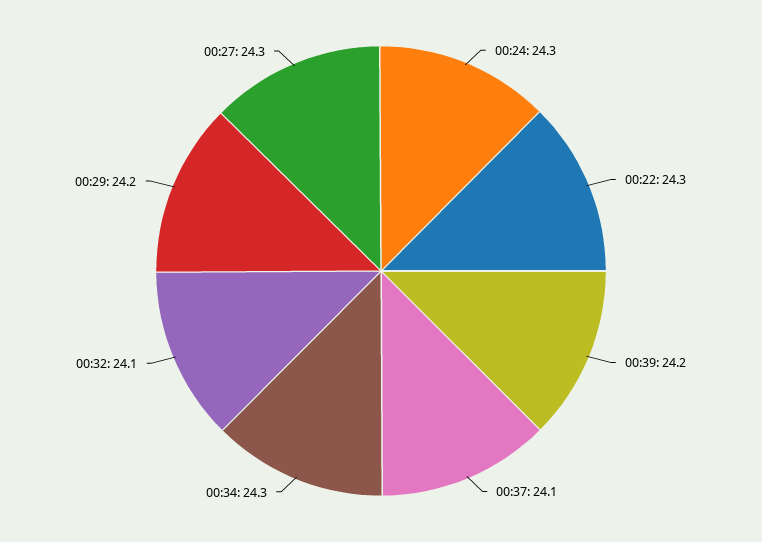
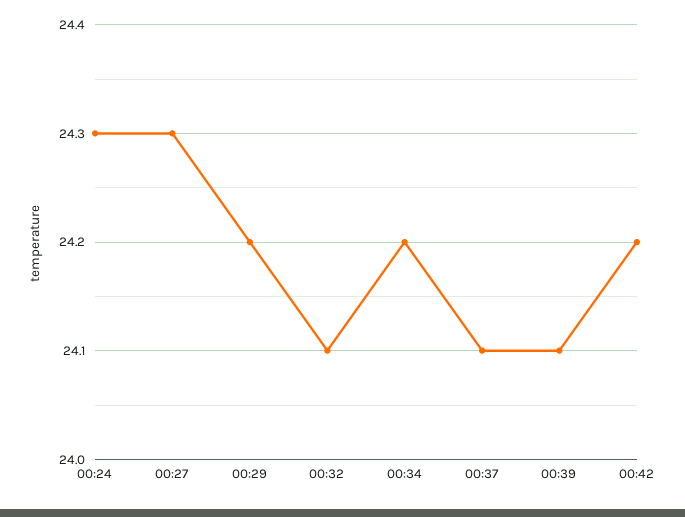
00:22: 24.3 -> none
00:39: 24.2 -> 24.1
00:34: 24.3 -> 24.2
00:42: none -> 24.2

